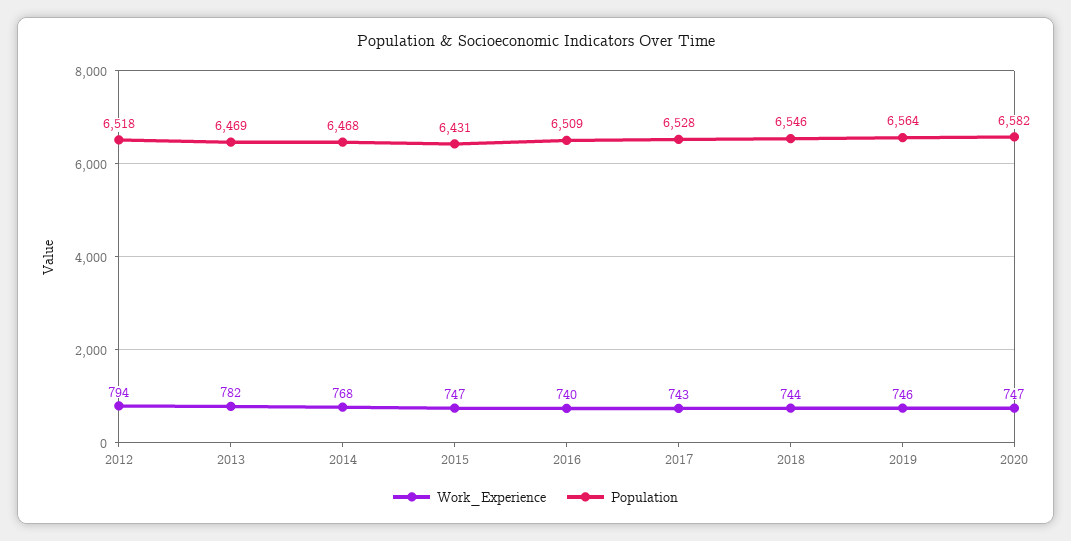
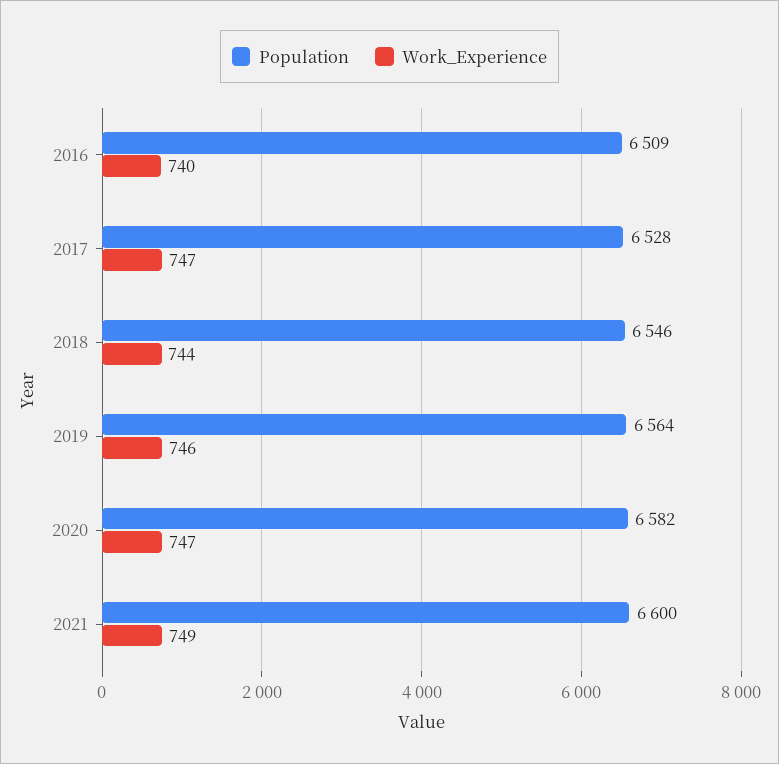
Work_Experience, 2012: 794 -> none
Population, 2012: 6518 -> none
Work_Experience, 2013: 782 -> none
Population, 2013: 6469 -> none
Work_Experience, 2014: 768 -> none
Population, 2014: 6468 -> none
Work_Experience, 2015: 747 -> none
Population, 2015: 6431 -> none
Work_Experience, 2017: 743 -> 747
Population, 2021: none -> 6600
Work_Experience, 2021: none -> 749

